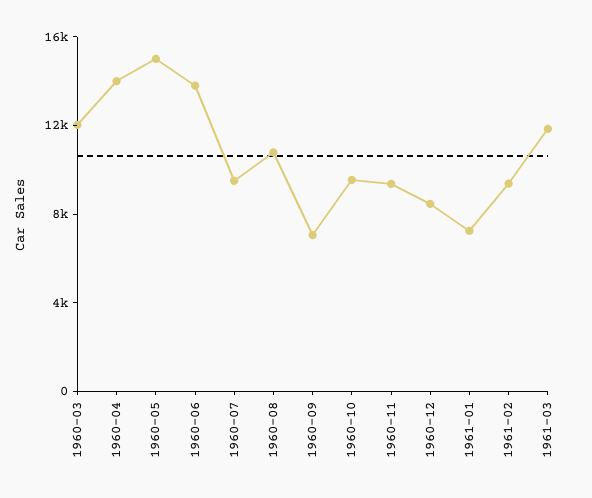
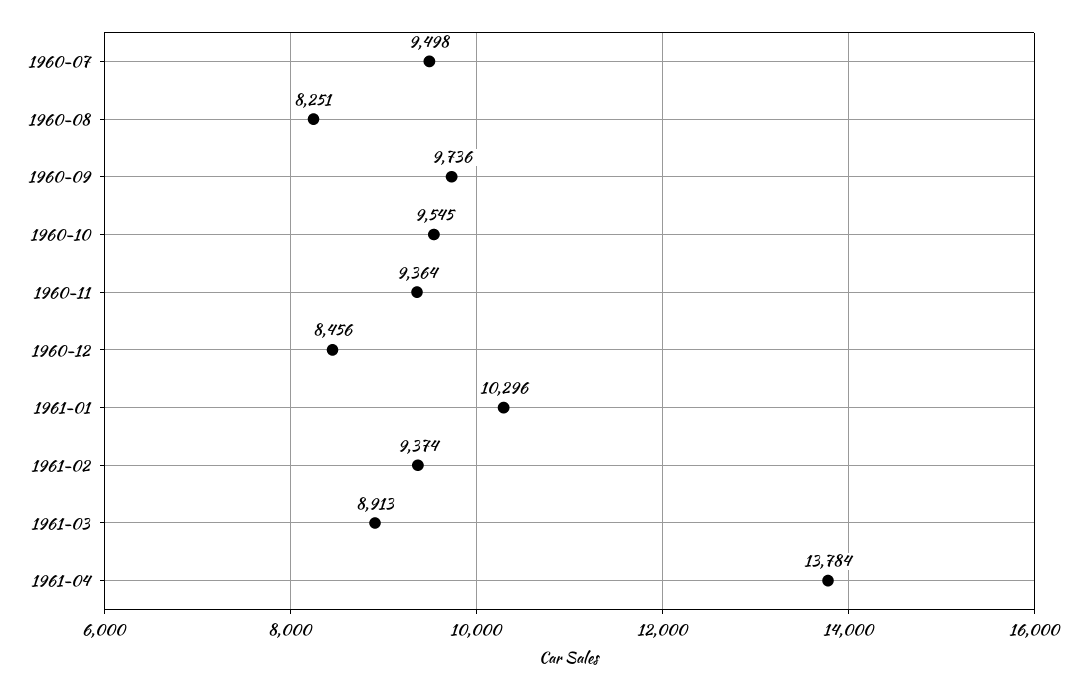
1960-03: 12000 -> none
1960-04: 14000 -> none
1960-05: 15000 -> none
1960-06: 14000 -> none
1960-08: 11000 -> 8251
1960-09: 7000 -> 9736
1961-01: 7000 -> 10296
1961-03: 12000 -> 8913
1961-04: none -> 13784

